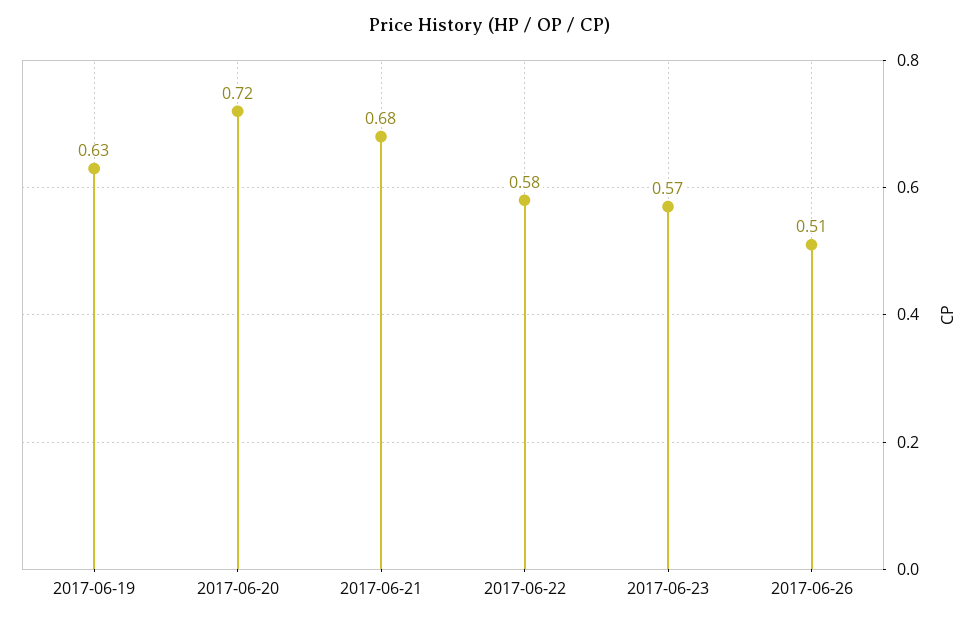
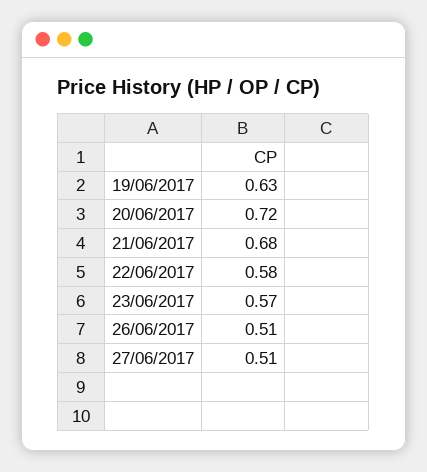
27/06/2017: none -> 0.51

